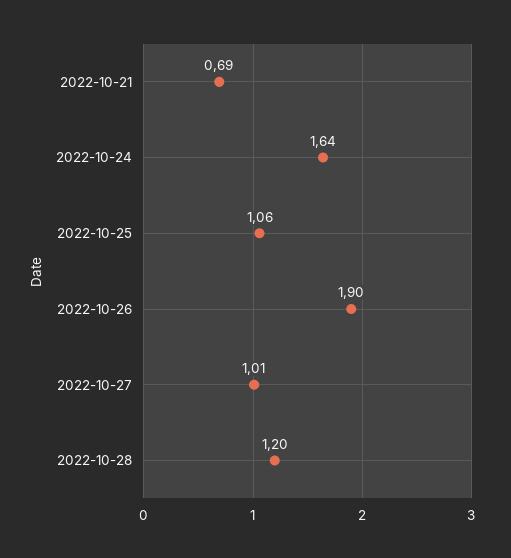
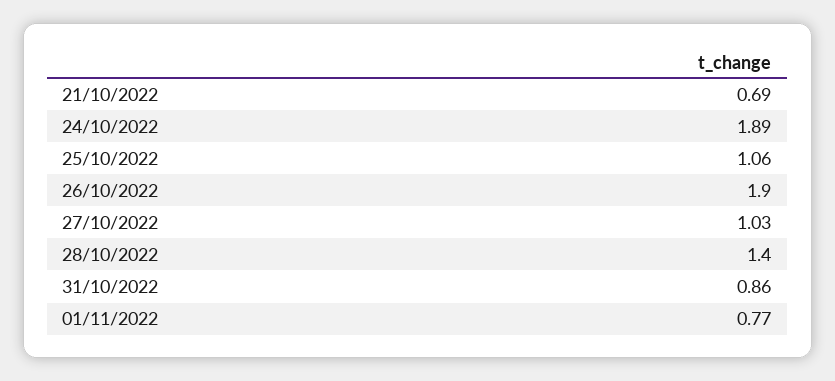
2022-10-24: 1.64 -> 1.89
2022-10-27: 1.01 -> 1.03
2022-10-28: 1.2 -> 1.4
31/10/2022: none -> 0.86
01/11/2022: none -> 0.77

